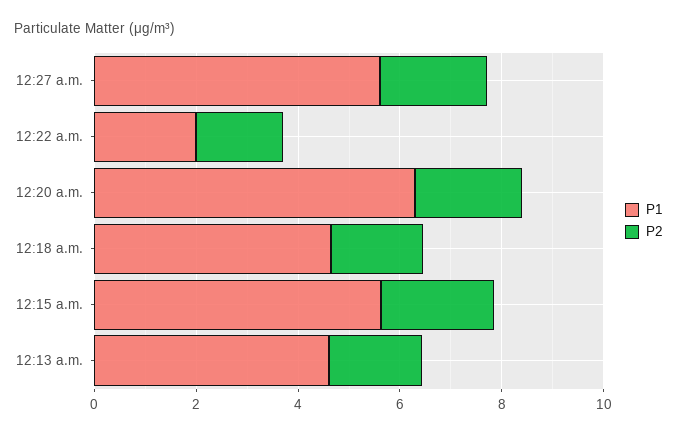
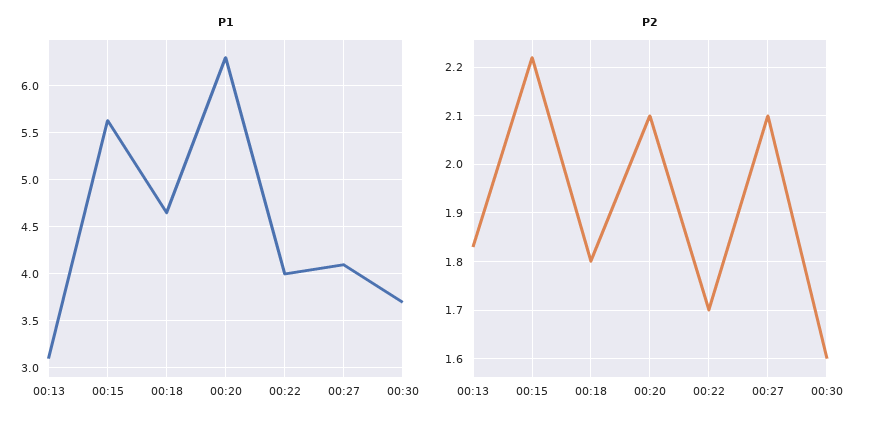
P1, 12:27 a.m.: 5.5 -> 4.1
P1, 12:22 a.m.: 2 -> 4
P1, 12:13 a.m.: 4.5 -> 3.1
P1, 00:30: none -> 3.7
P2, 00:30: none -> 1.6

